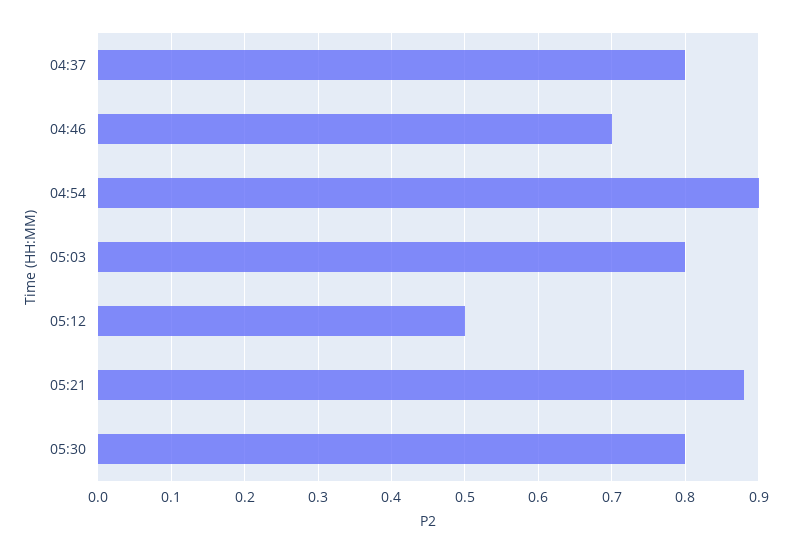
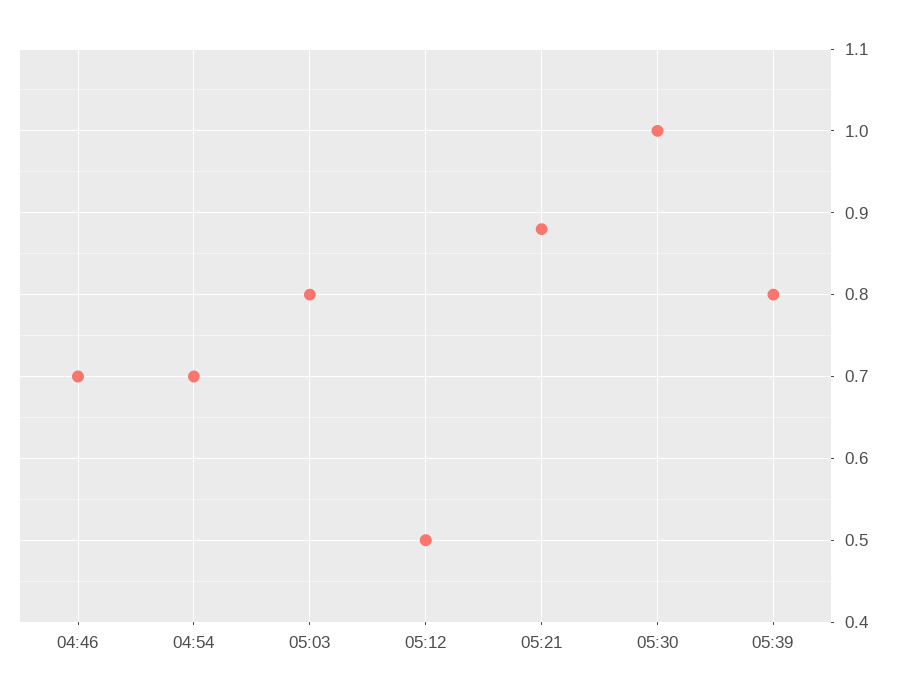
04:37: 0.8 -> none
04:54: 0.9 -> 0.7
05:30: 0.8 -> 1
05:39: none -> 0.8

